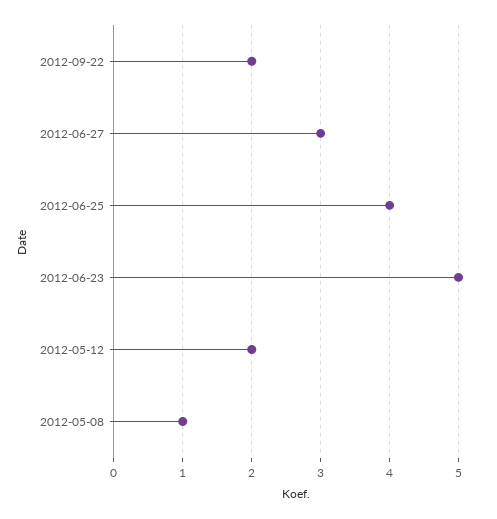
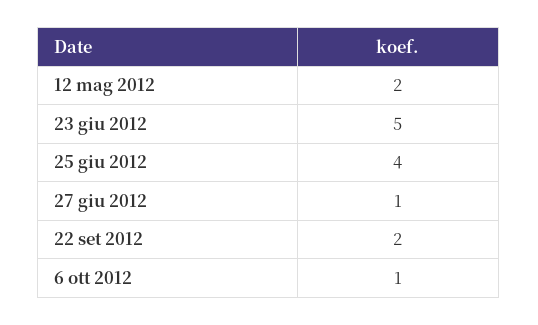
2012-06-27: 3 -> 1
2012-05-08: 1 -> none
6 ott 2012: none -> 1

